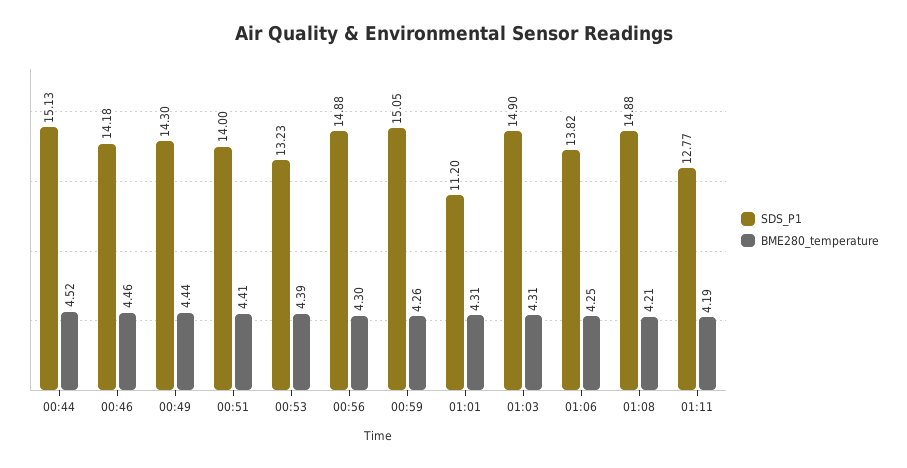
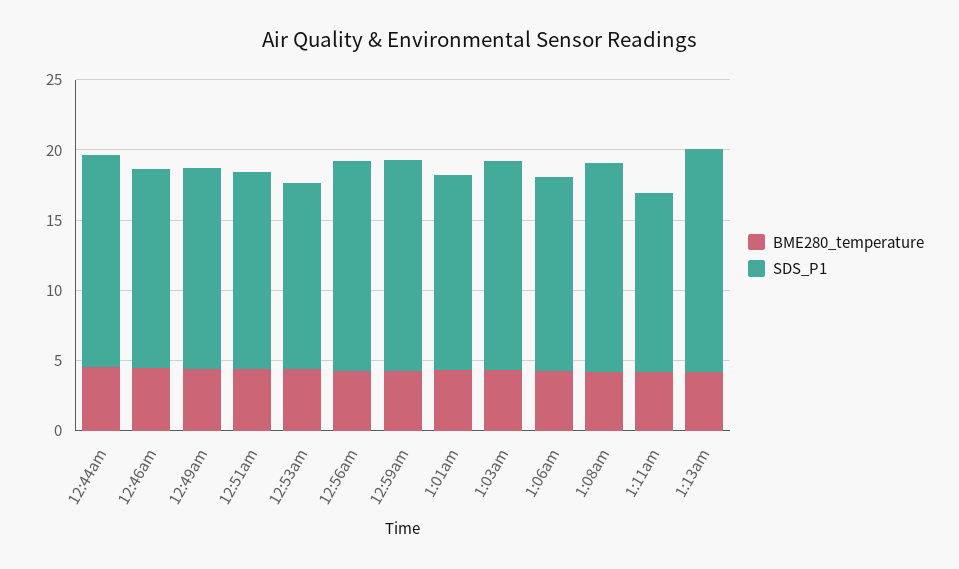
SDS_P1, 01:01: 11.2 -> 14
BME280_temperature, 1:13am: none -> 4
SDS_P1, 1:13am: none -> 16

